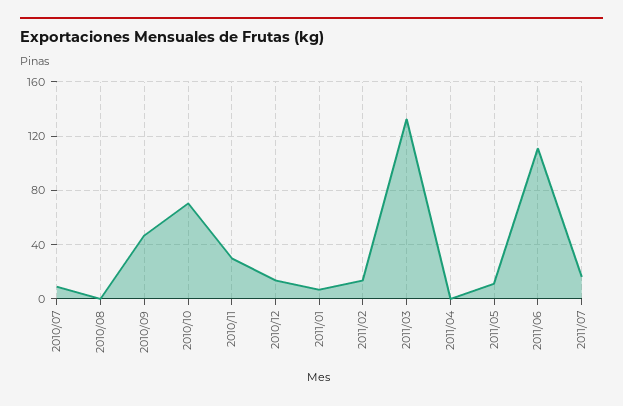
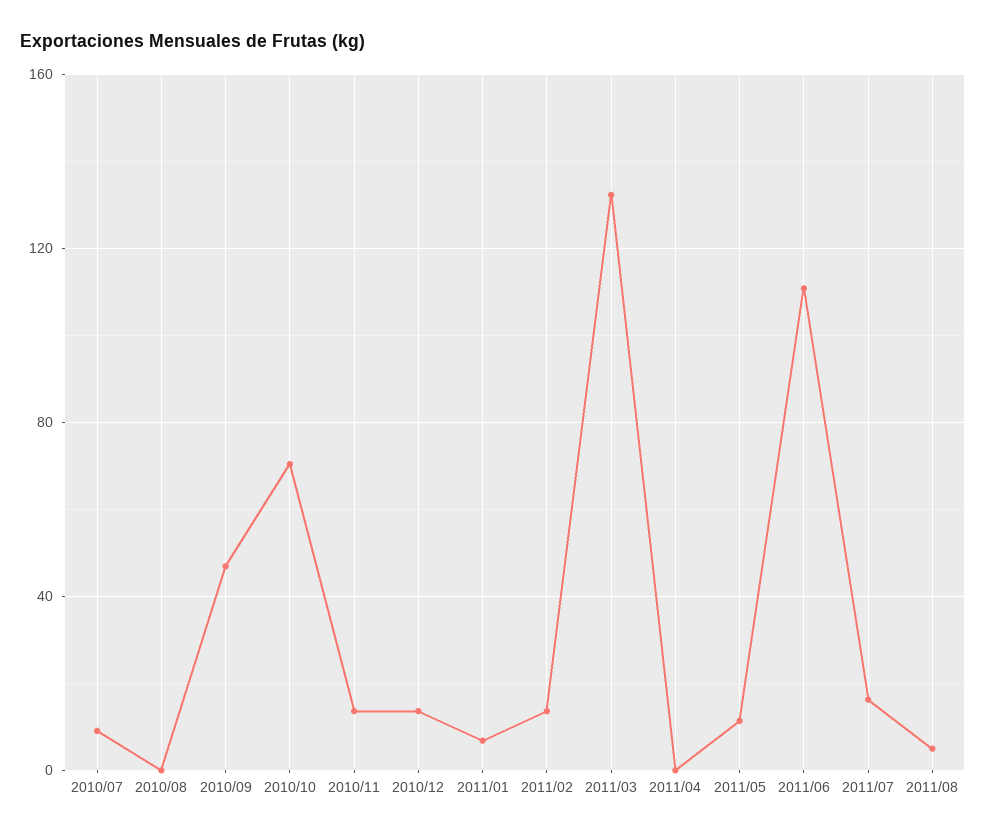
2010/11: 30 -> 15
2011/08: none -> 5

